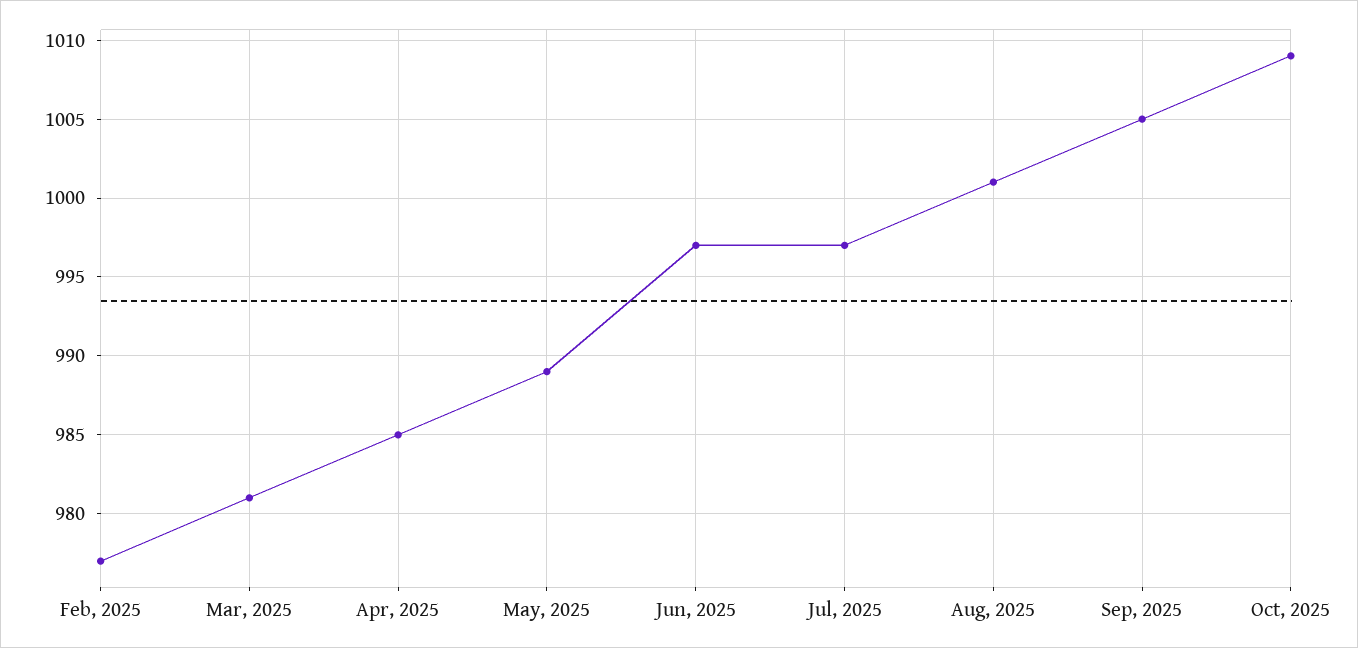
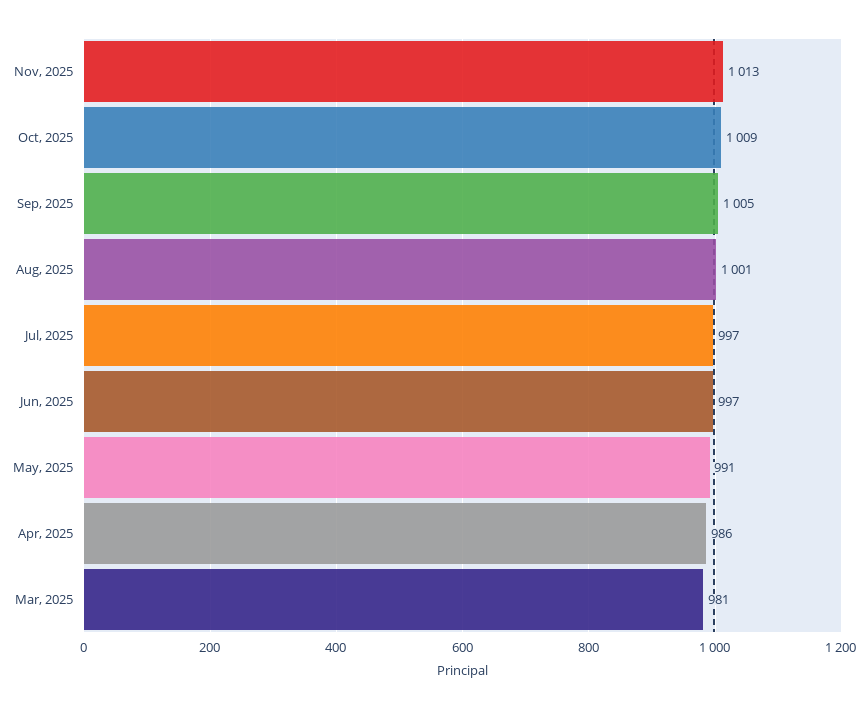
Feb, 2025: 977 -> none
Apr, 2025: 985 -> 986
May, 2025: 989 -> 991
Nov, 2025: none -> 1013

